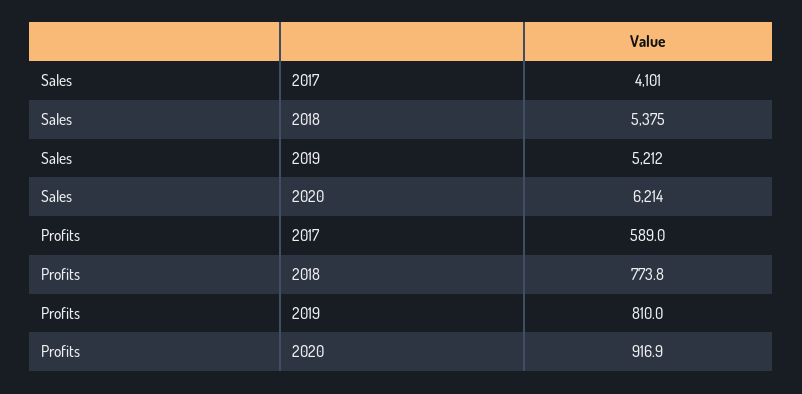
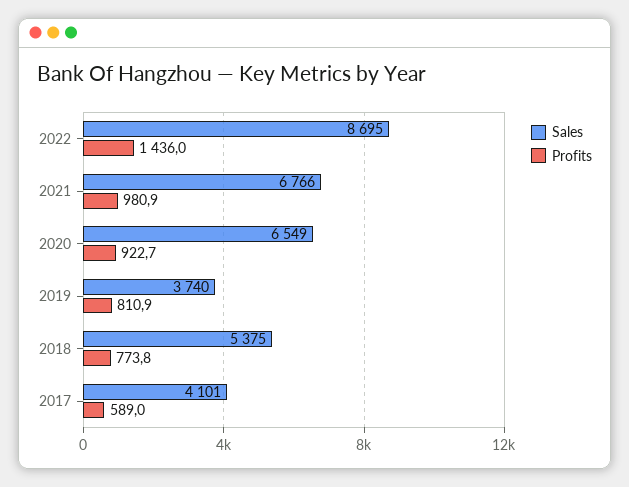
Sales, 2019: 5212 -> 3740
Sales, 2020: 6214 -> 6549
Profits, 2019: 810 -> 810.9
Profits, 2020: 916.9 -> 922.7
Sales, 2022: none -> 8695
Profits, 2022: none -> 1436
Sales, 2021: none -> 6766
Profits, 2021: none -> 980.9

